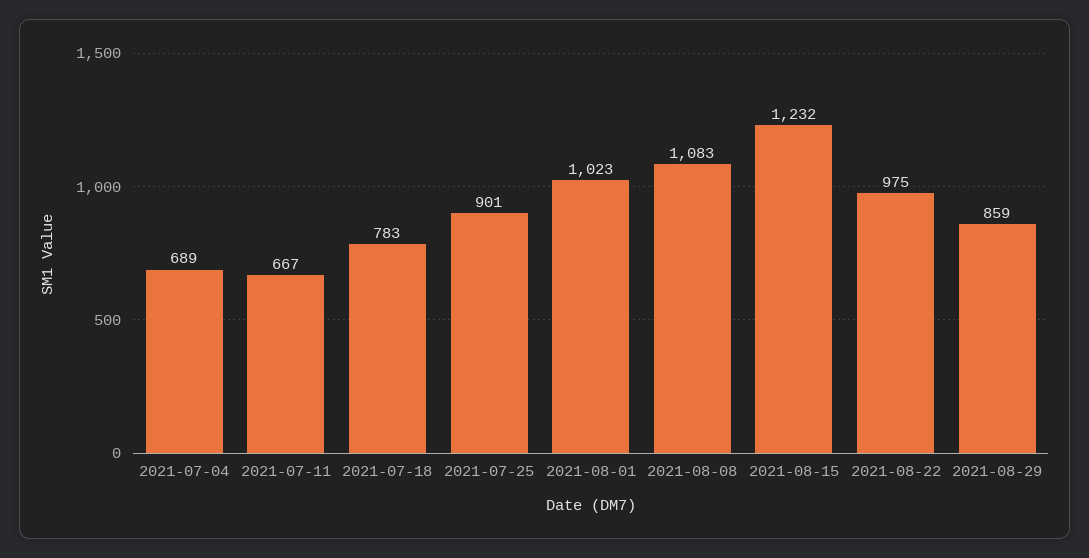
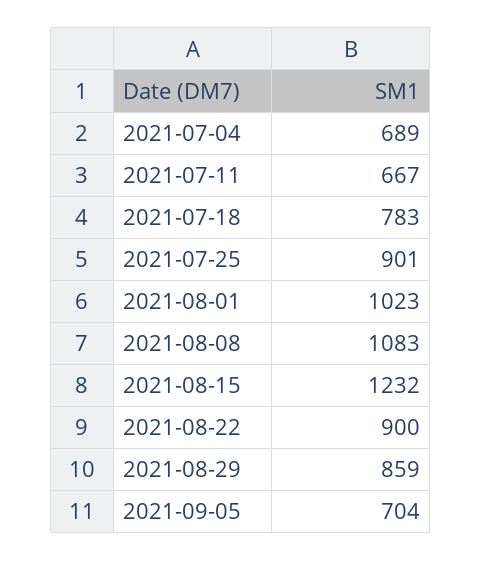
2021-08-22: 975 -> 900
2021-09-05: none -> 704

